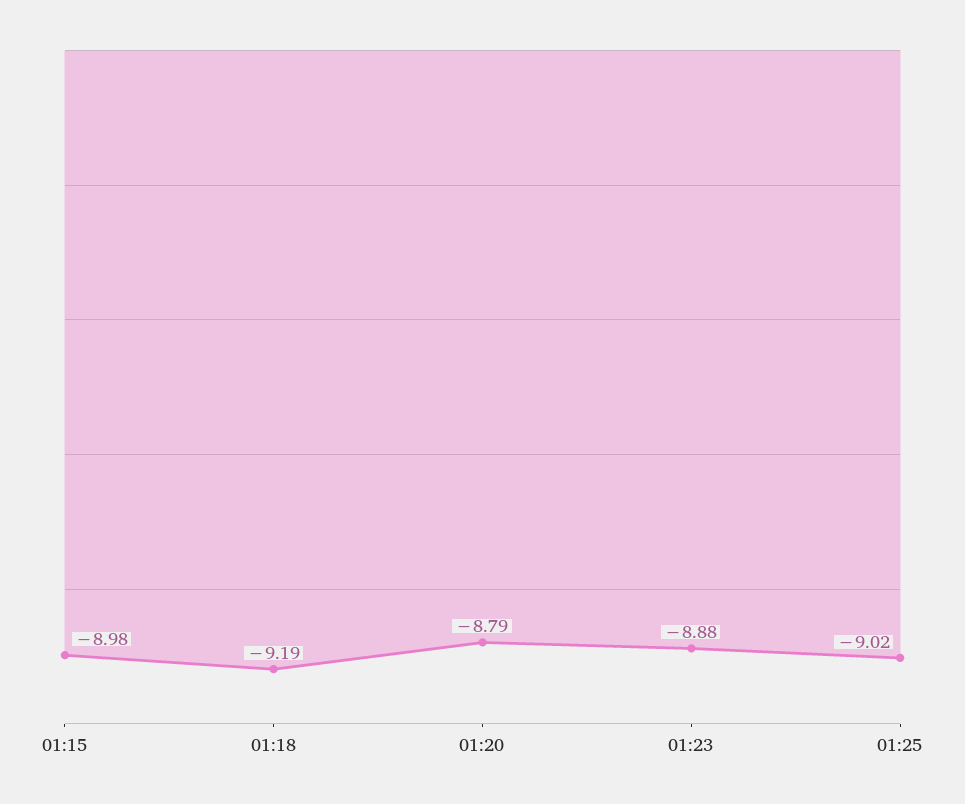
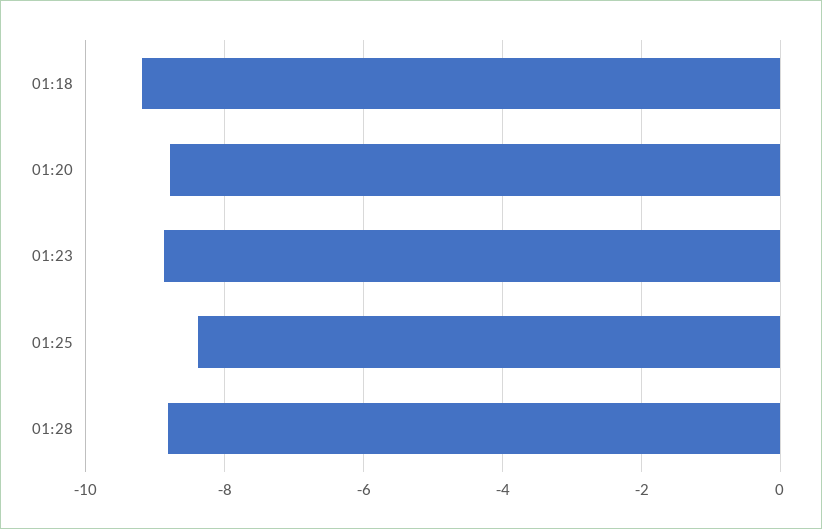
01:15: -8.98 -> none
01:25: -9.02 -> -8.4
01:28: none -> -8.8

